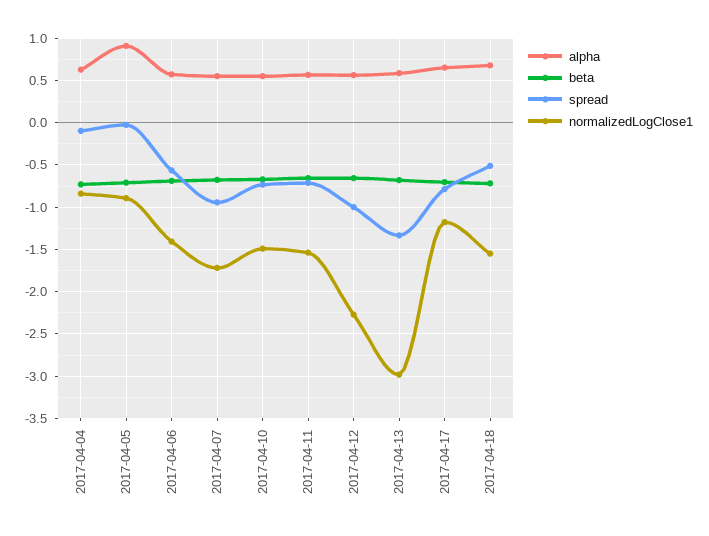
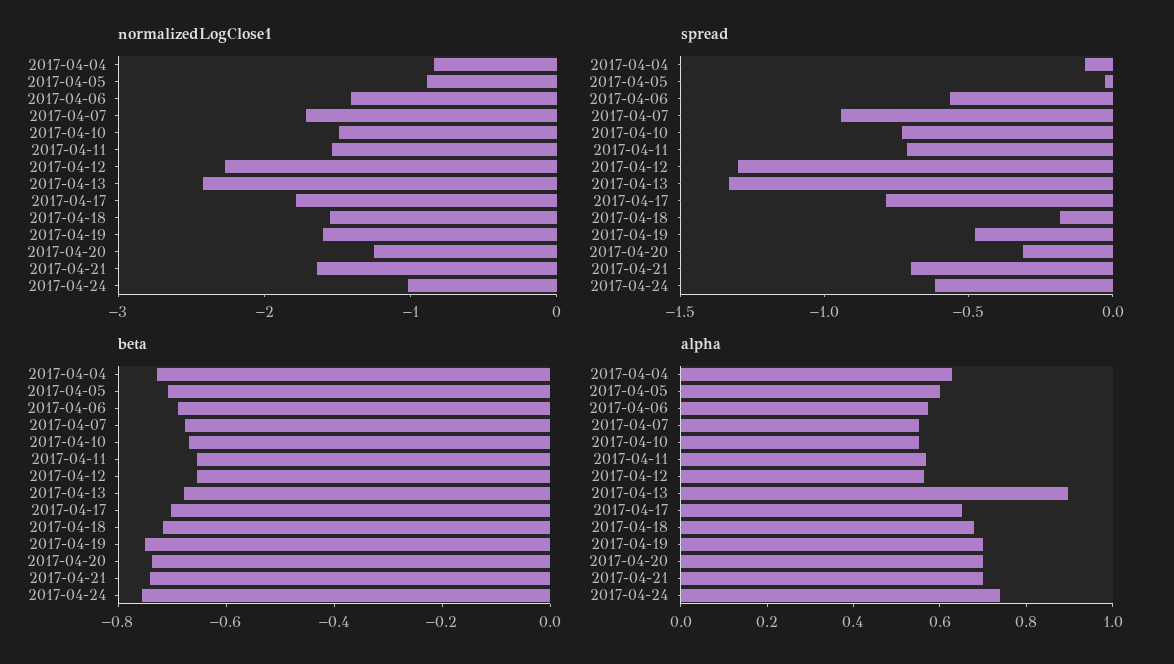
alpha, 2017-04-05: 0.9 -> 0.6
spread, 2017-04-12: -1 -> -1.3
alpha, 2017-04-13: 0.6 -> 0.9
normalizedLogClose1, 2017-04-13: -3 -> -2.4
normalizedLogClose1, 2017-04-17: -1.2 -> -1.8
spread, 2017-04-18: -0.5 -> -0.2
normalizedLogClose1, 2017-04-19: none -> -1.6
normalizedLogClose1, 2017-04-20: none -> -1.2
normalizedLogClose1, 2017-04-21: none -> -1.6
normalizedLogClose1, 2017-04-24: none -> -1
spread, 2017-04-19: none -> -0.5
spread, 2017-04-20: none -> -0.3
spread, 2017-04-21: none -> -0.7
spread, 2017-04-24: none -> -0.6
beta, 2017-04-19: none -> -0.75
beta, 2017-04-20: none -> -0.75
beta, 2017-04-21: none -> -0.75
beta, 2017-04-24: none -> -0.75
alpha, 2017-04-19: none -> 0.7
alpha, 2017-04-20: none -> 0.7
alpha, 2017-04-21: none -> 0.7
alpha, 2017-04-24: none -> 0.75

